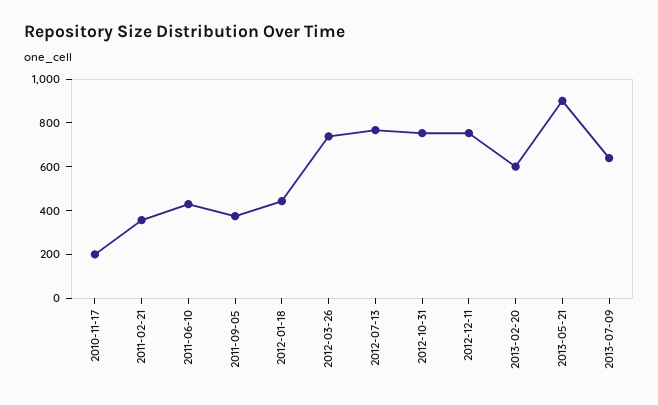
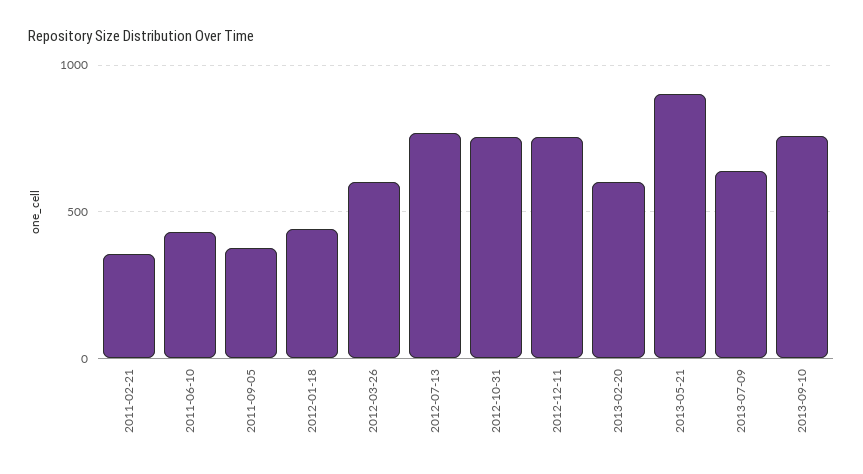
2010-11-17: 200 -> none
2012-03-26: 750 -> 600
2013-09-10: none -> 750

